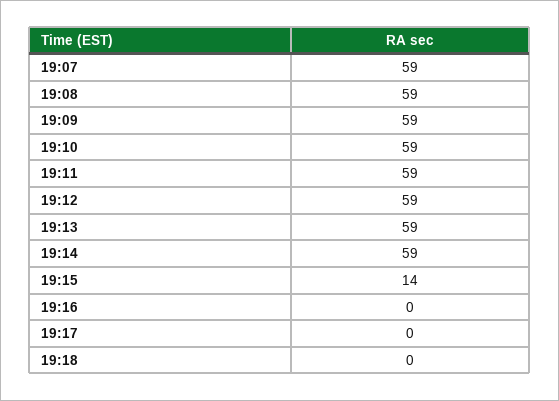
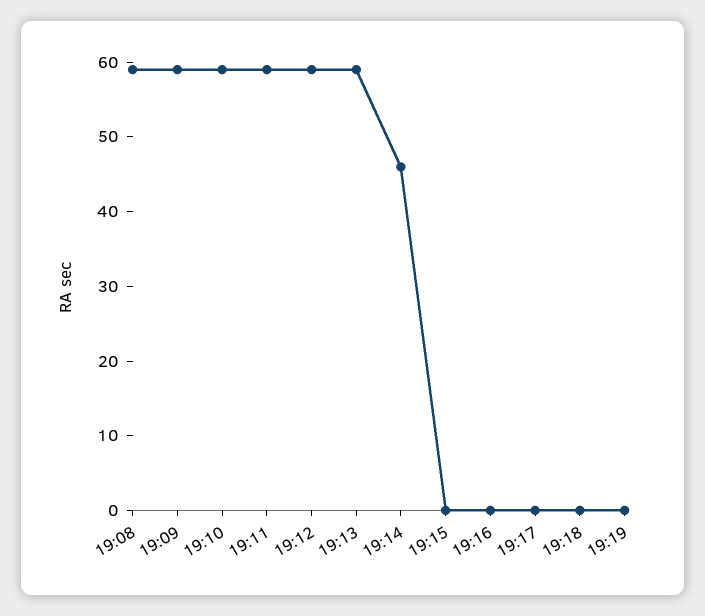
19:07: 59 -> none
19:14: 59 -> 45
19:15: 14 -> 0
19:19: none -> 0

